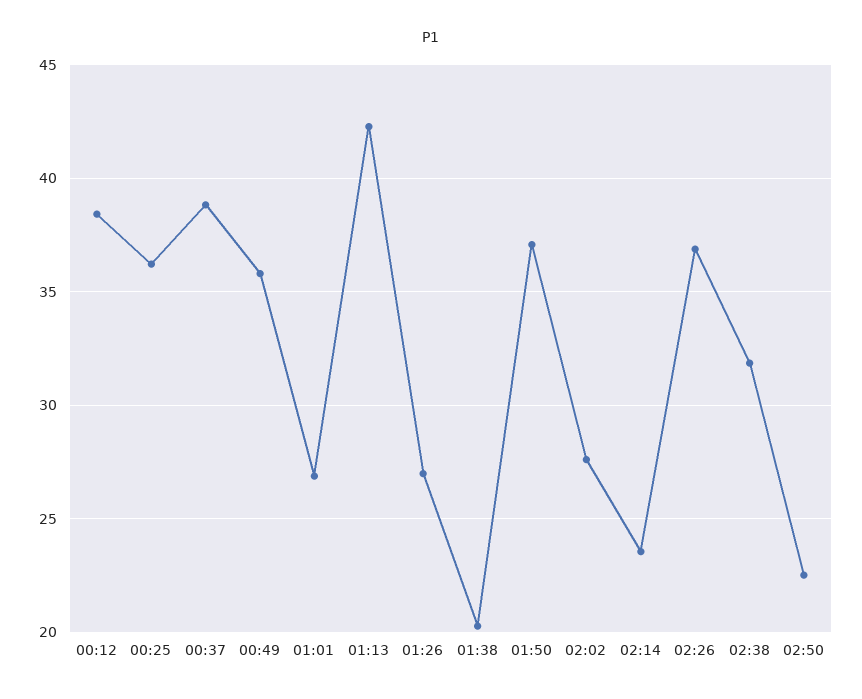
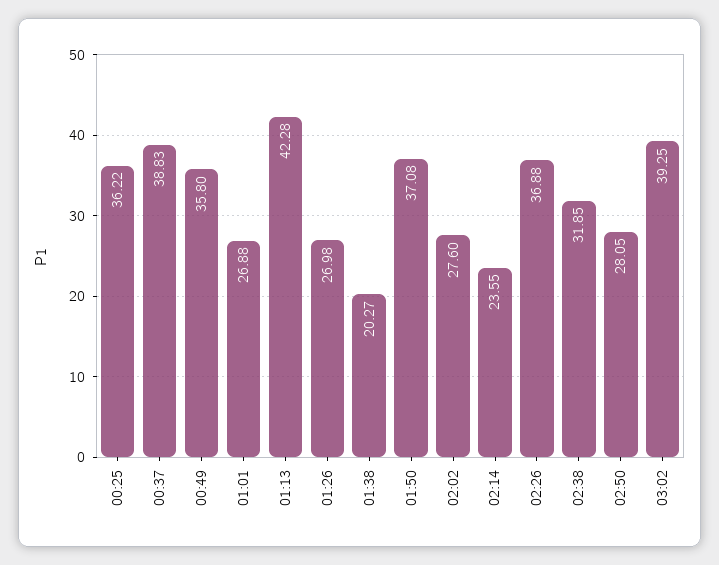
00:12: 38.5 -> none
02:50: 22.5 -> 28.05
03:02: none -> 39.25

